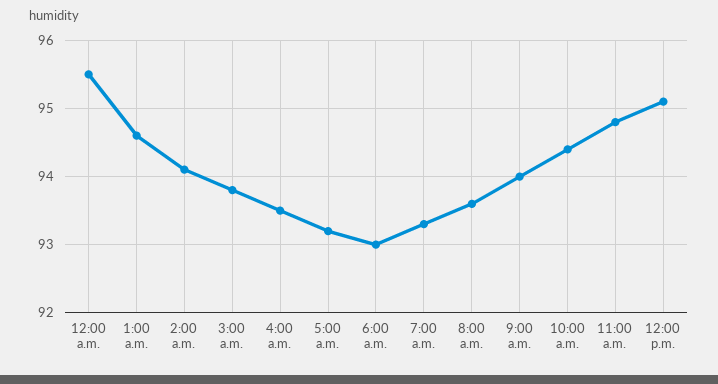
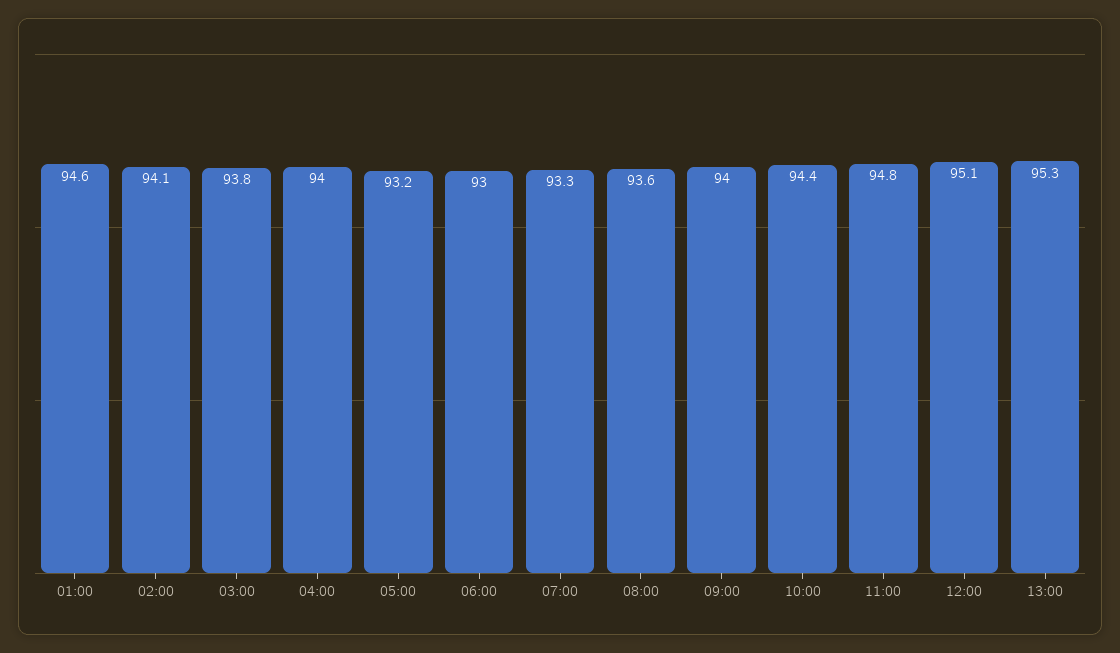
12:00 a.m.: 95.5 -> none
4:00 a.m.: 93.5 -> 94
13:00: none -> 95.3

